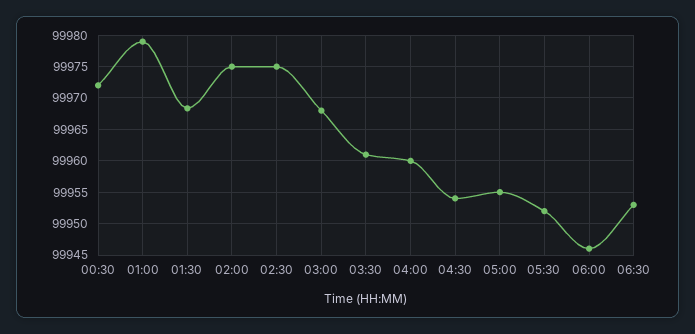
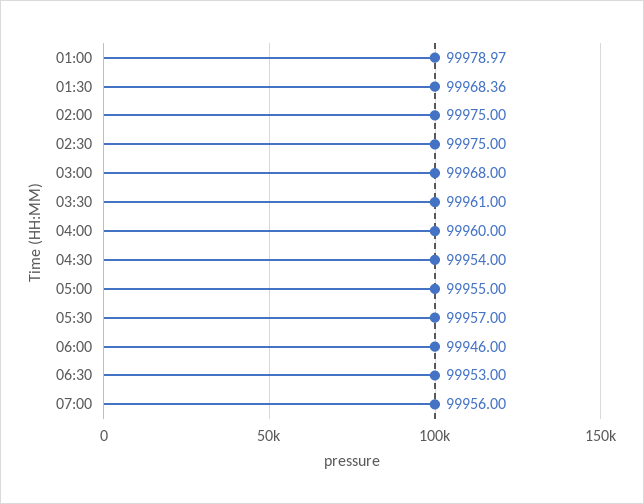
00:30: 99972 -> none
05:30: 99952 -> 99957
07:00: none -> 99956

